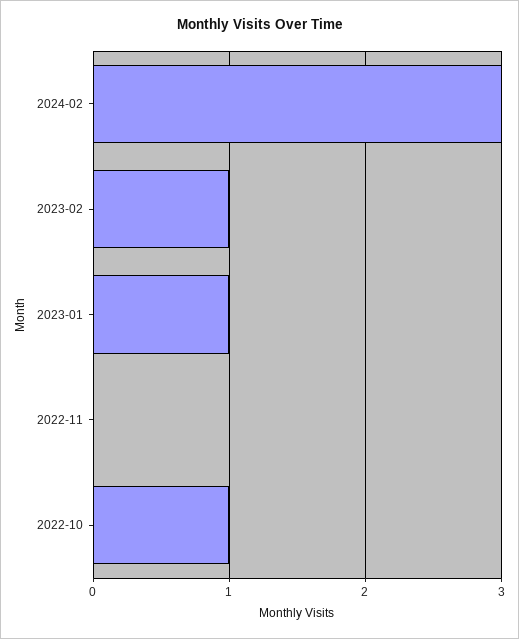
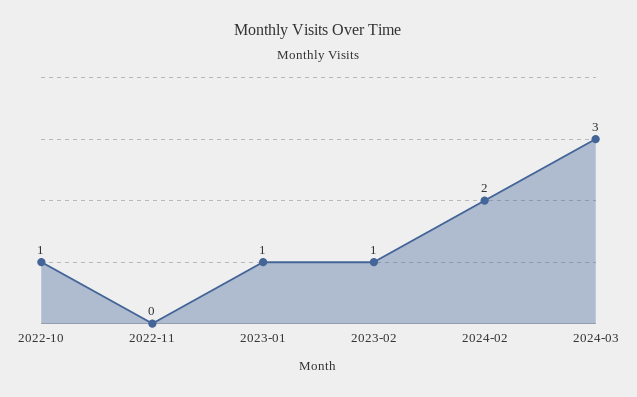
2024-02: 3 -> 2
2024-03: none -> 3

